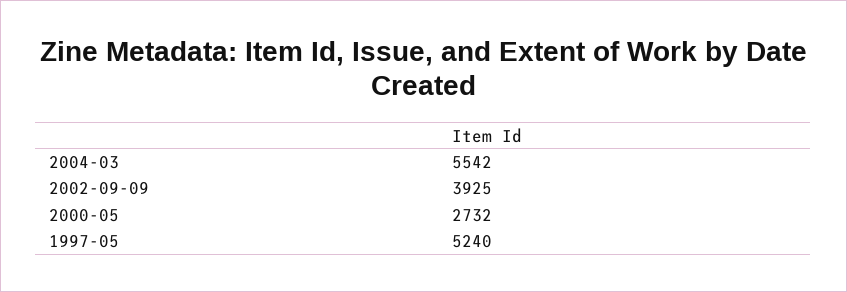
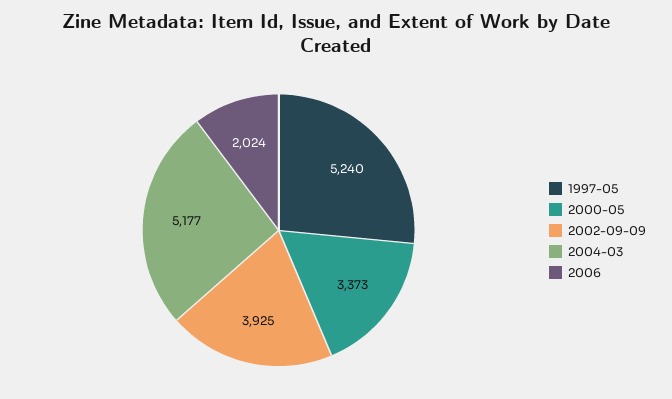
2004-03: 5542 -> 5177
2000-05: 2732 -> 3373
2006: none -> 2024

